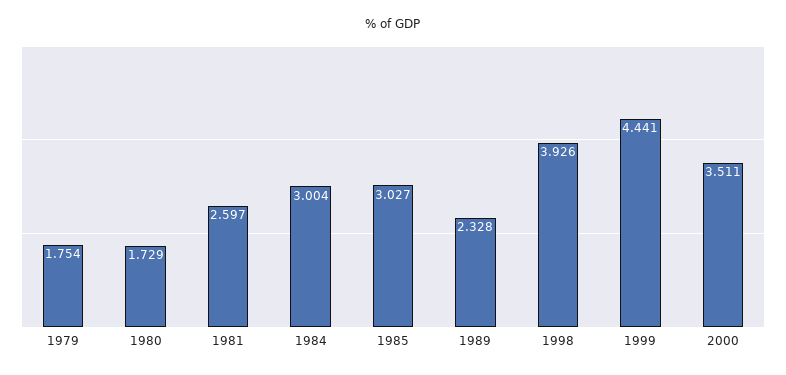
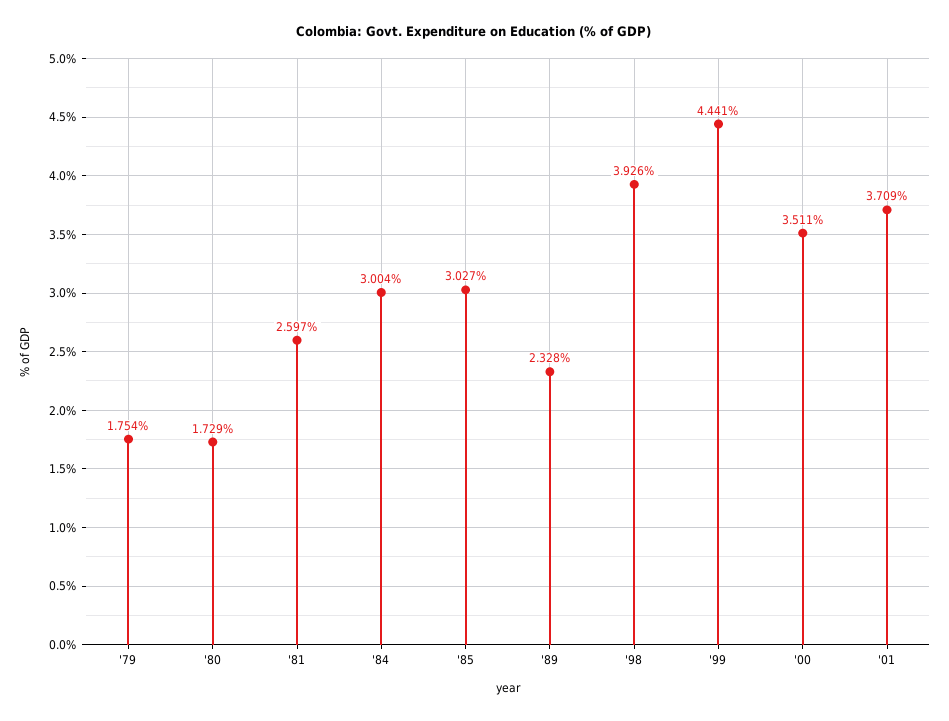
'01: none -> 3.709

